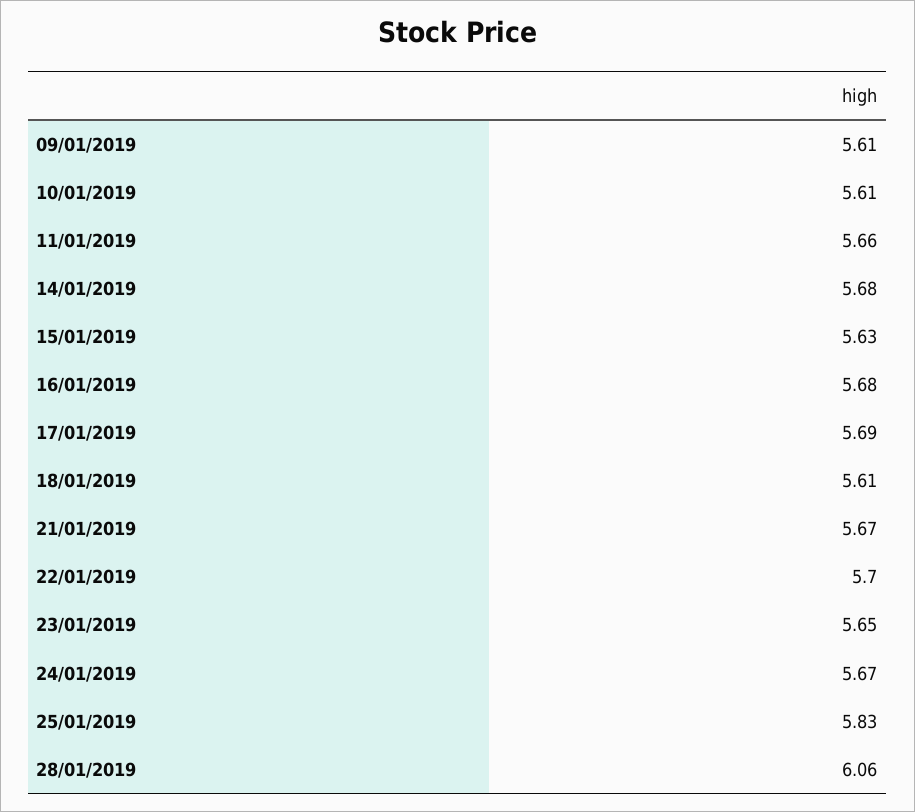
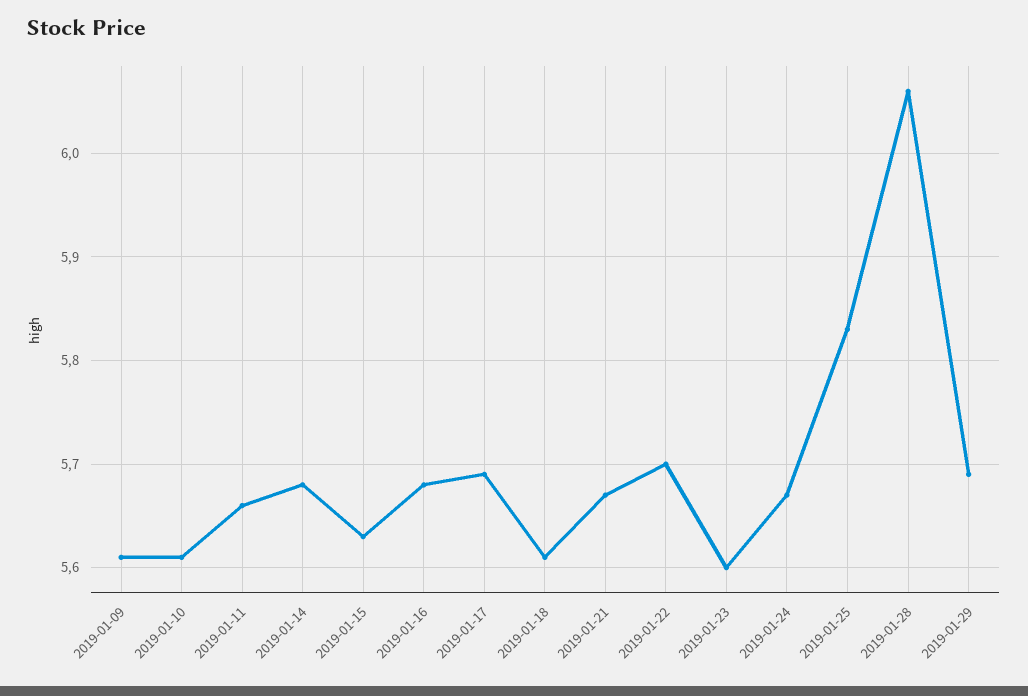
23/01/2019: 5.65 -> 5.6
2019-01-29: none -> 5.69

